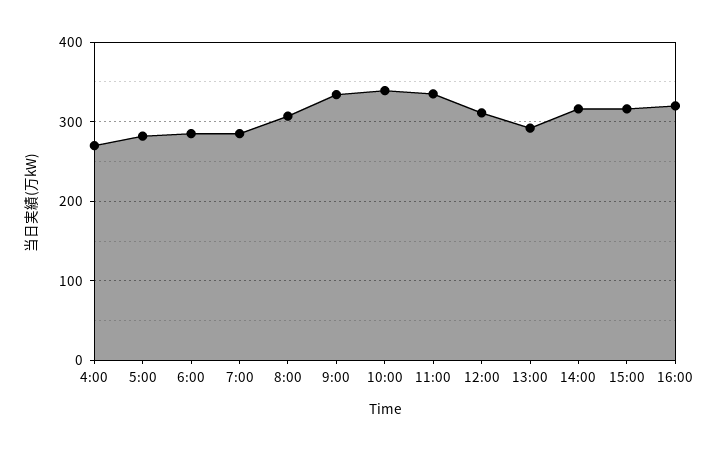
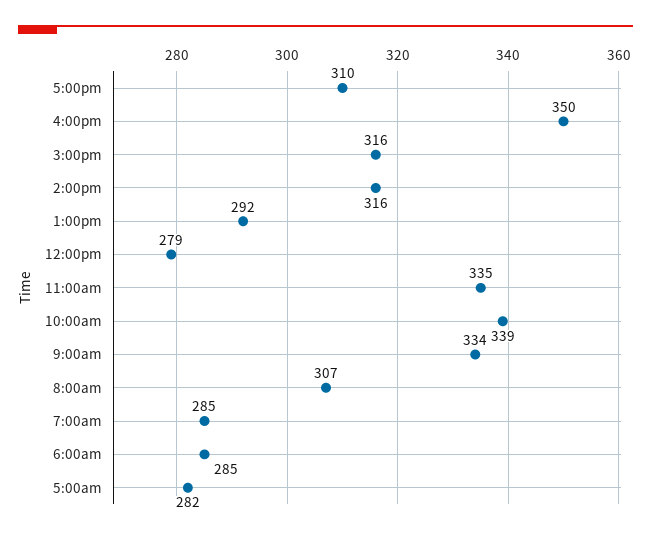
4:00: 270 -> none
12:00: 310 -> 279
16:00: 320 -> 350
5:00pm: none -> 310

